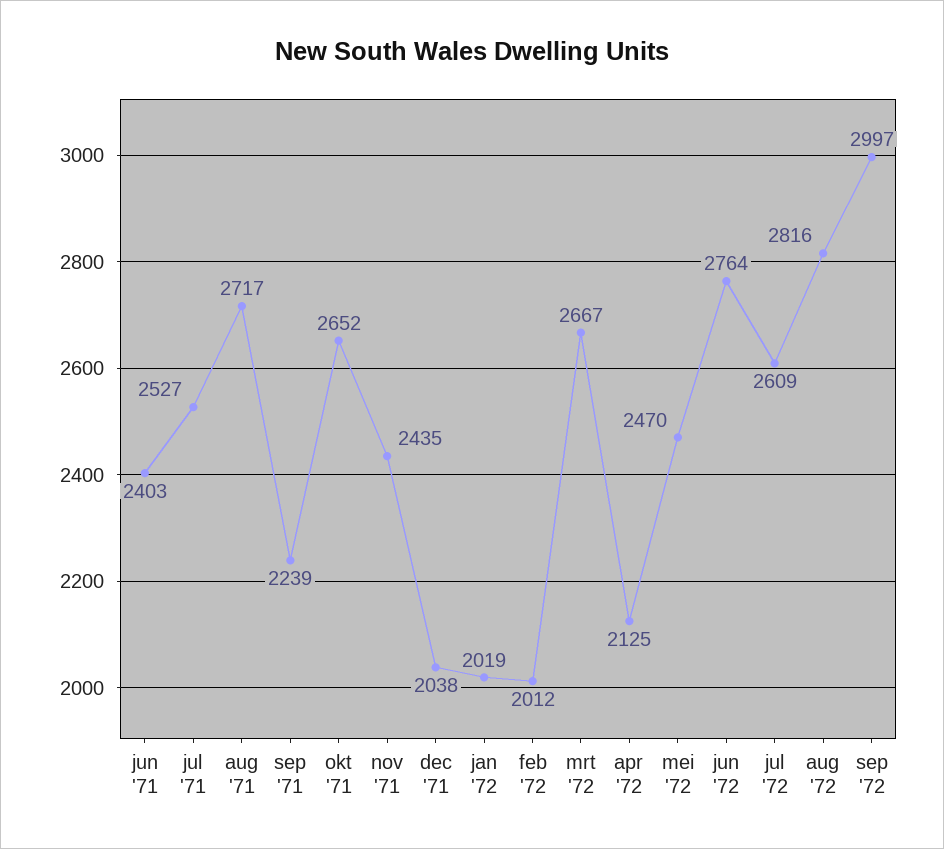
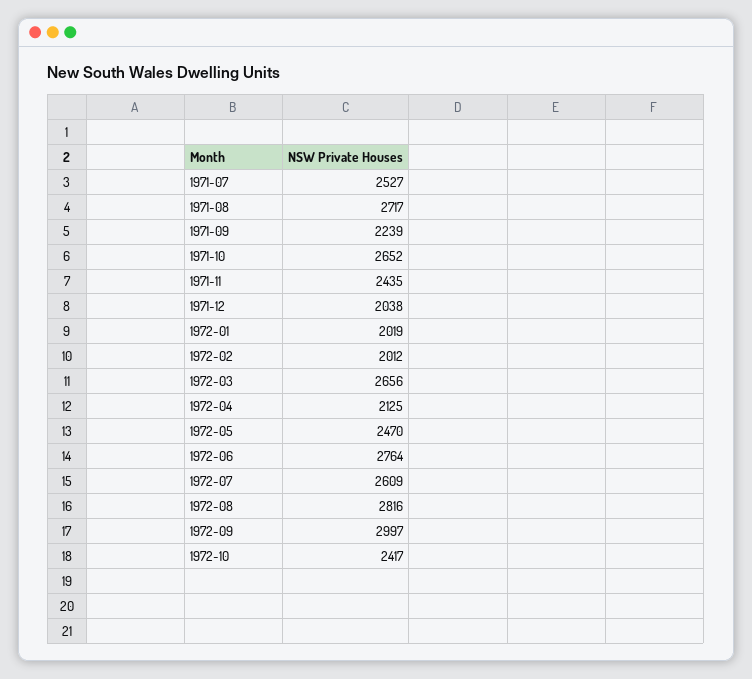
jun '71: 2403 -> none
mrt '72: 2667 -> 2656
1972-10: none -> 2417

